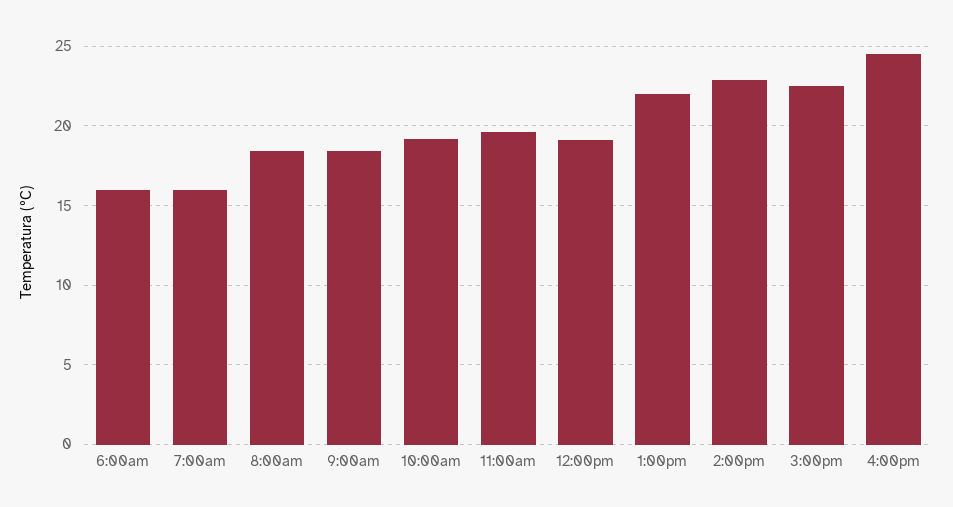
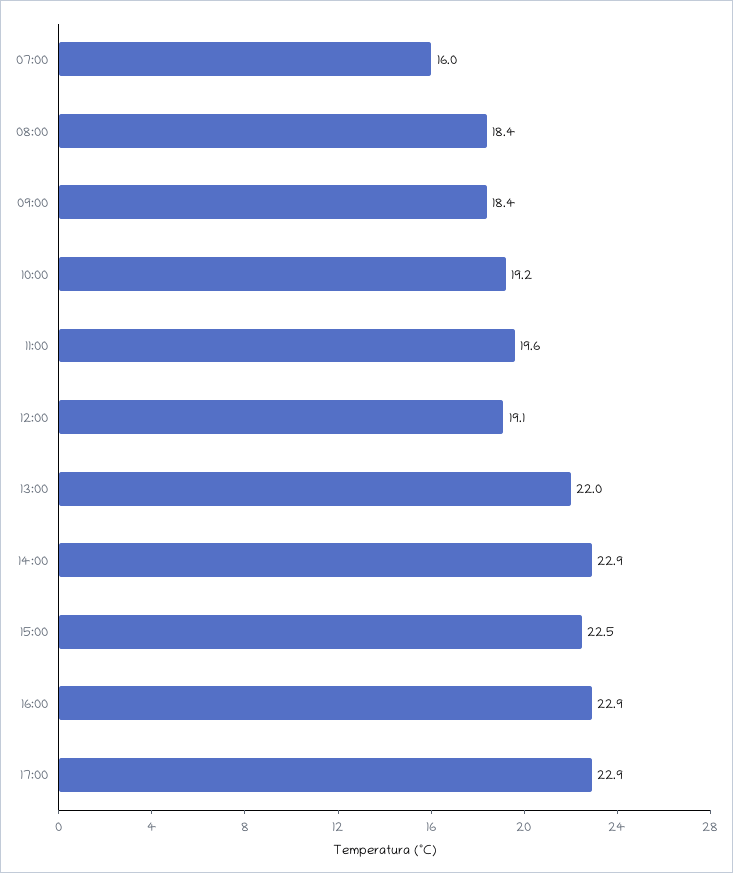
6:00am: 16 -> none
4:00pm: 24.5 -> 22.9
17:00: none -> 22.9

